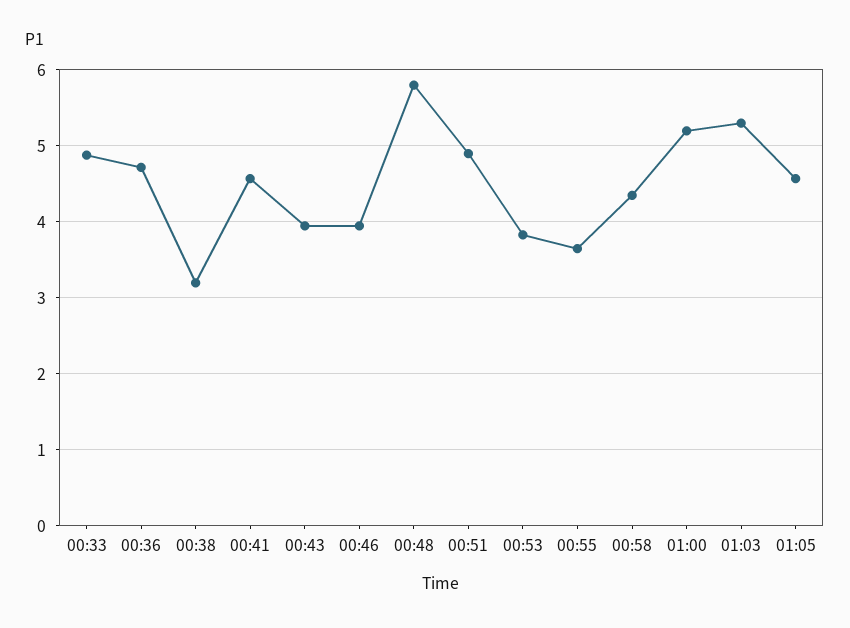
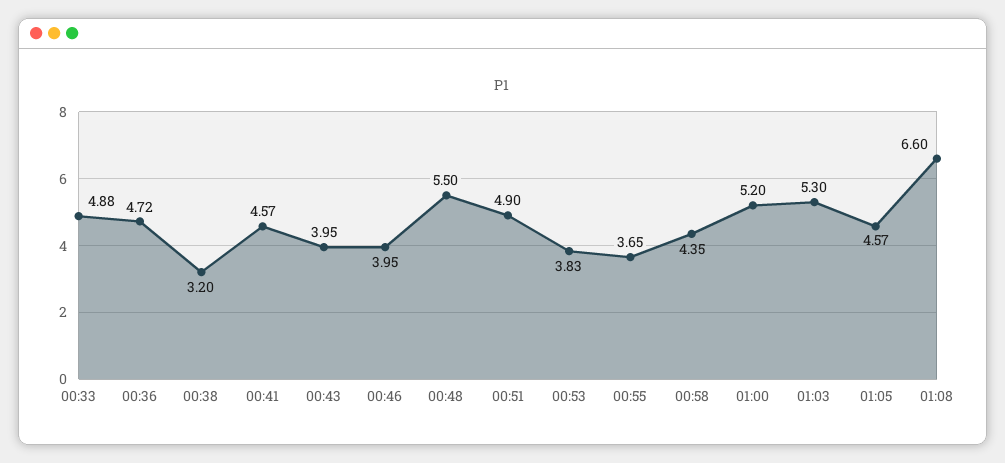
00:48: 5.8 -> 5.5
01:08: none -> 6.6

